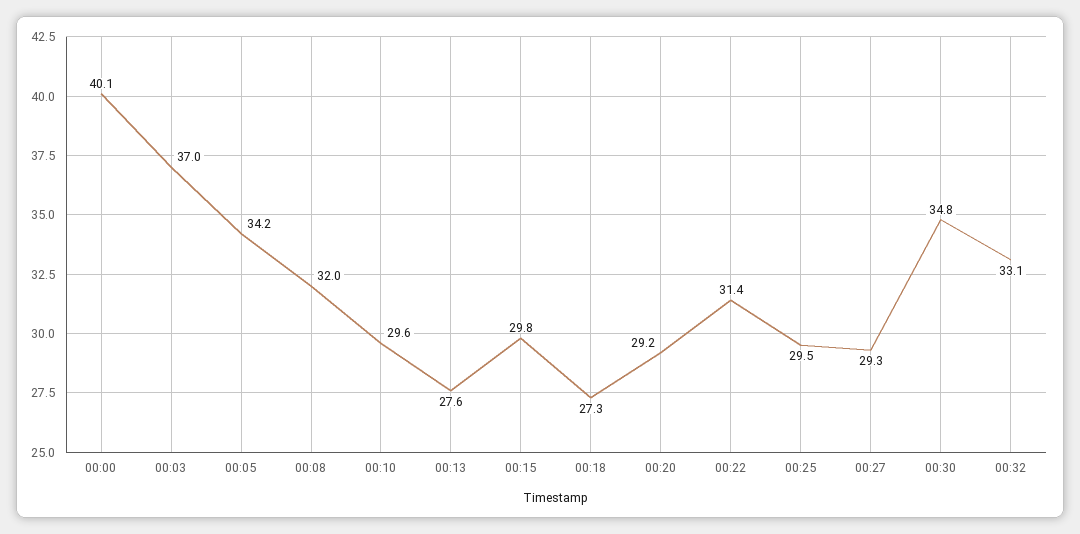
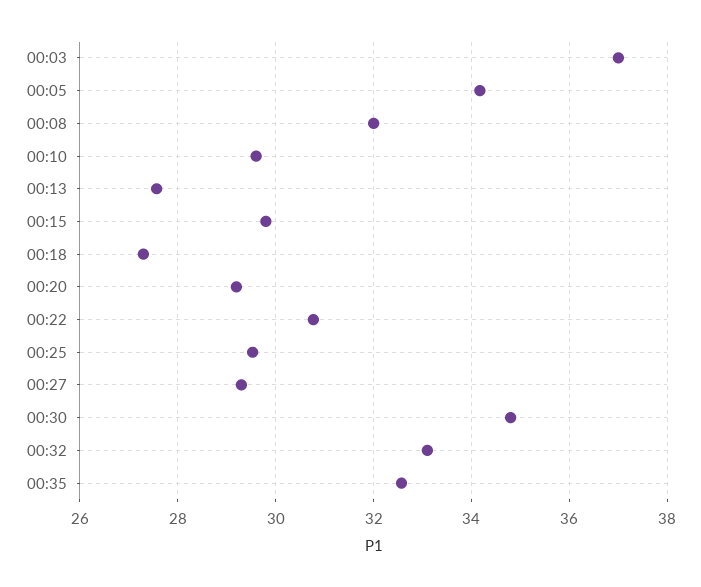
00:00: 40.1 -> none
00:22: 31.4 -> 30.8
00:35: none -> 32.6

